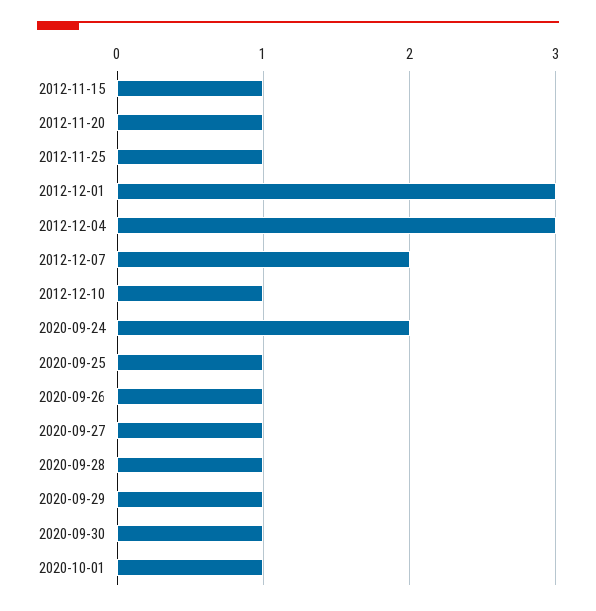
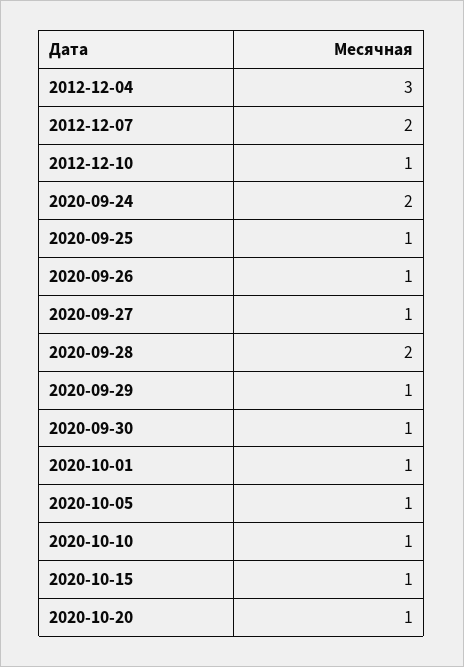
2012-11-15: 1 -> none
2012-11-20: 1 -> none
2012-11-25: 1 -> none
2012-12-01: 3 -> none
2020-09-28: 1 -> 2
2020-10-05: none -> 1
2020-10-10: none -> 1
2020-10-15: none -> 1
2020-10-20: none -> 1

